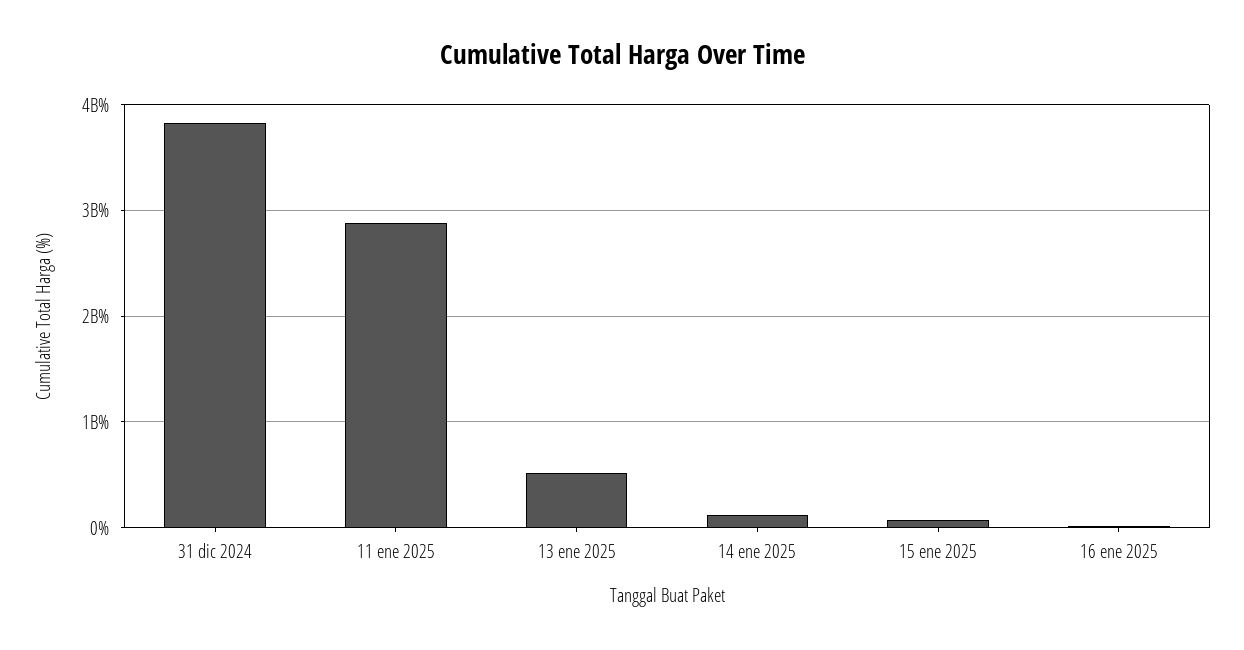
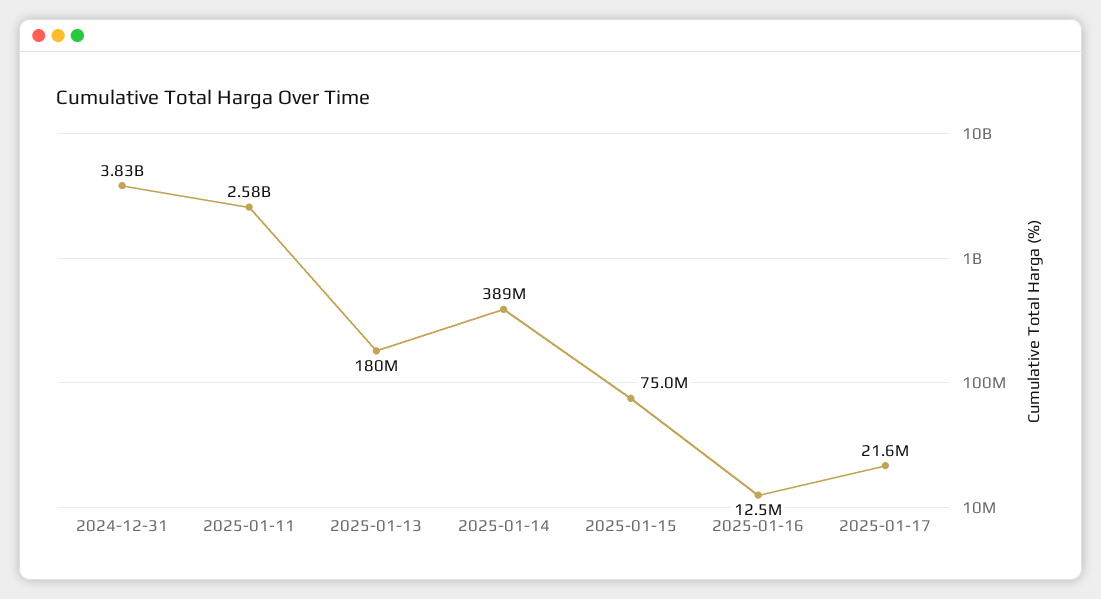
11 ene 2025: 2900000000 -> 2580000000
13 ene 2025: 500000000 -> 180000000
14 ene 2025: 100000000 -> 389000000
2025-01-17: none -> 21600000

